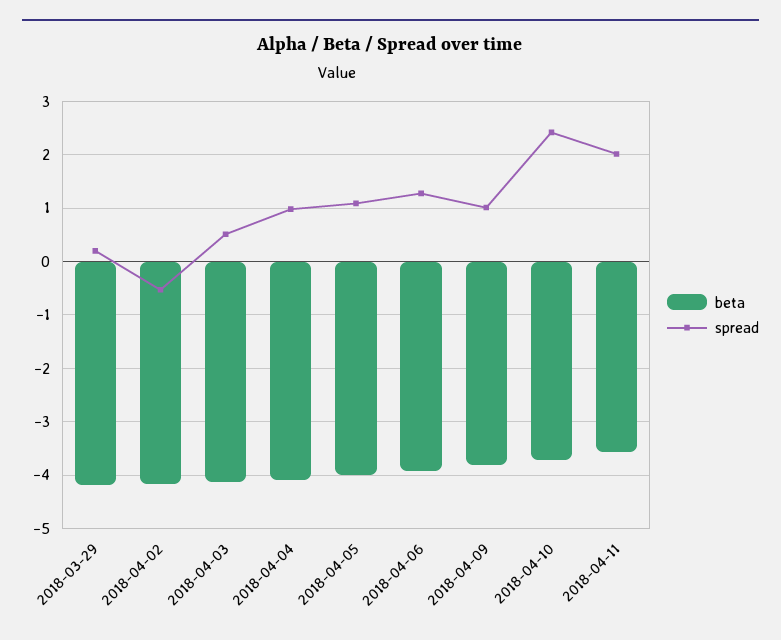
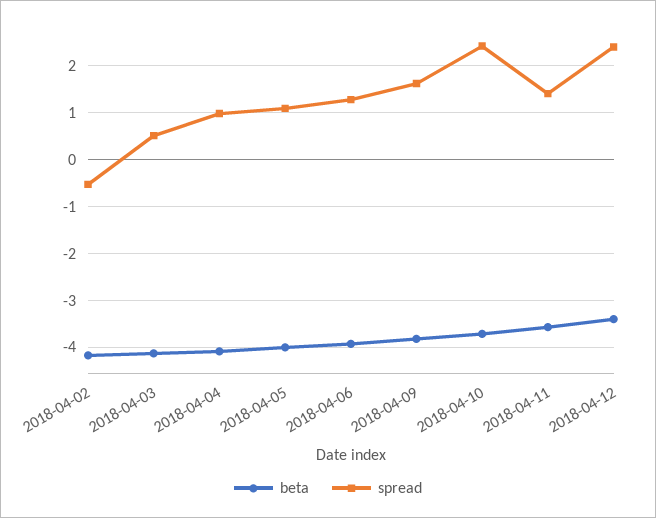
beta, 2018-03-29: -4.2 -> none
spread, 2018-03-29: 0.2 -> none
spread, 2018-04-09: 1 -> 1.6
spread, 2018-04-11: 2 -> 1.4
beta, 2018-04-12: none -> -3.4
spread, 2018-04-12: none -> 2.4

